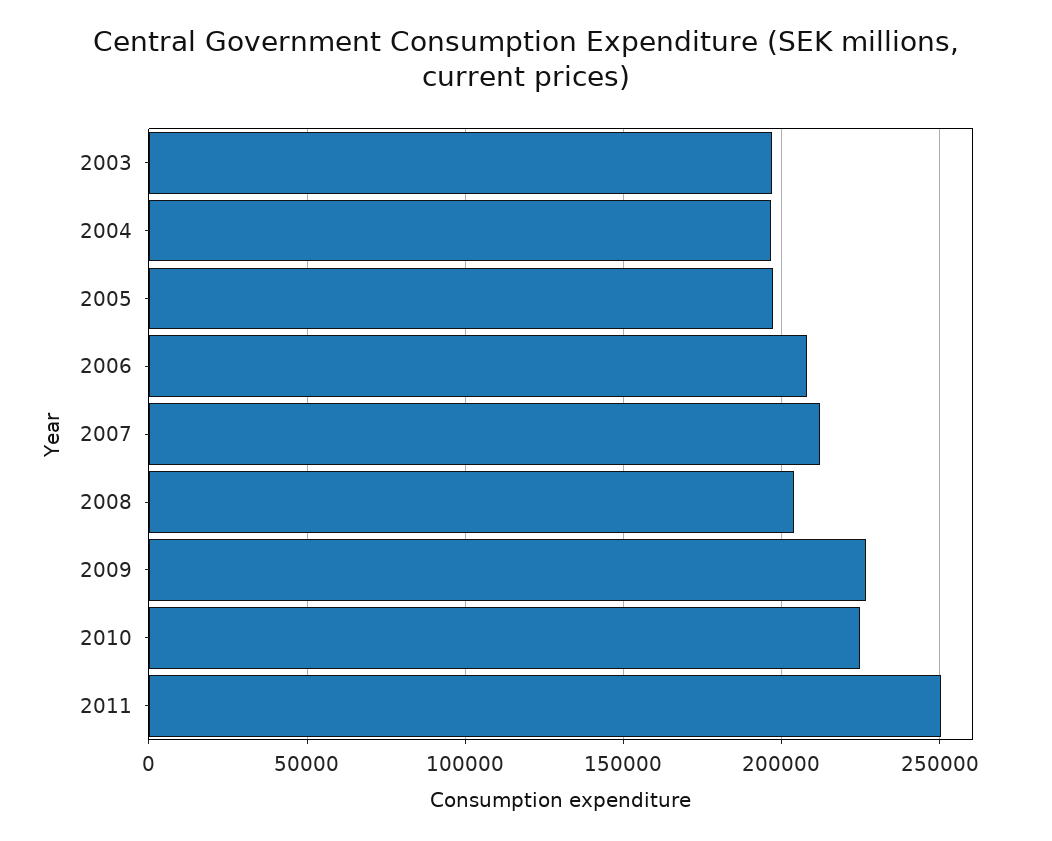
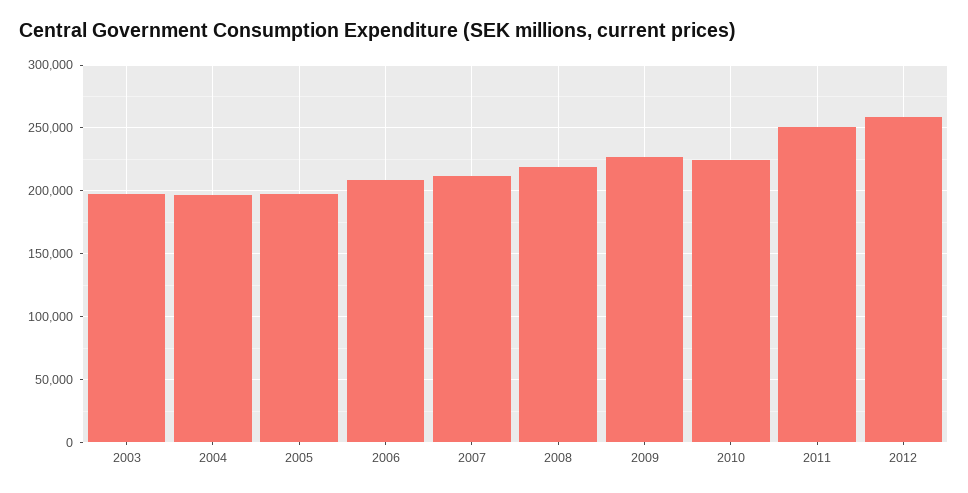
2008: 205000 -> 220000
2012: none -> 260000

